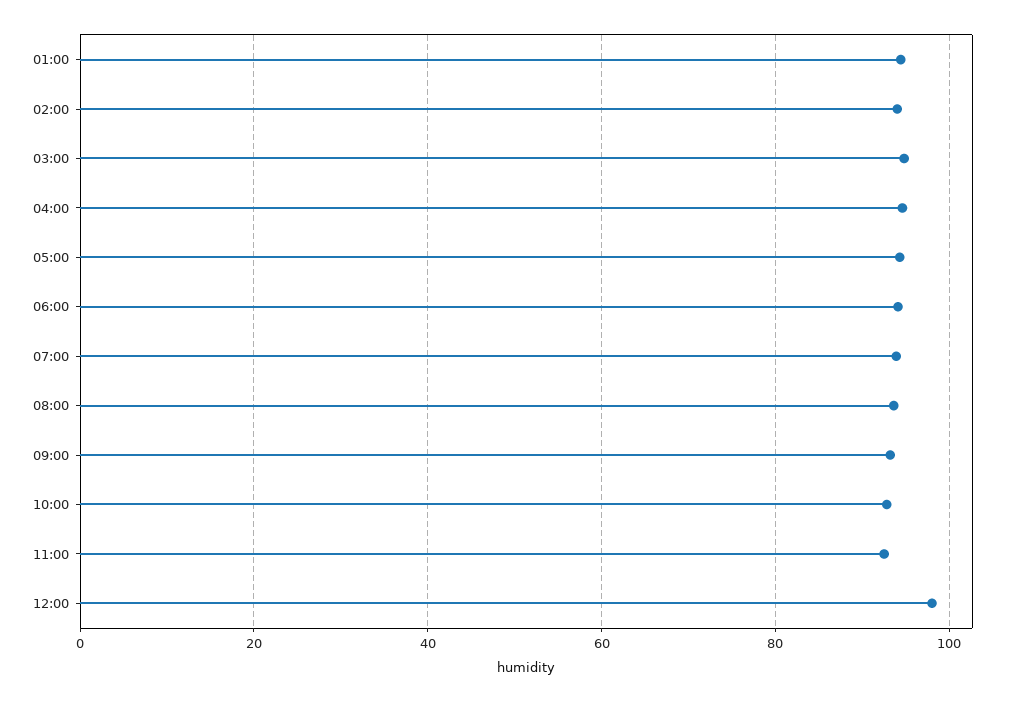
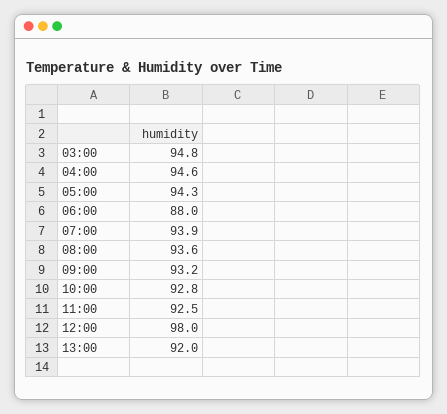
01:00: 94 -> none
02:00: 94 -> none
06:00: 94 -> 88
13:00: none -> 92

